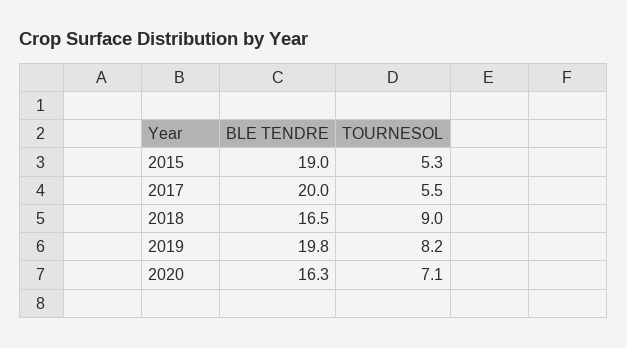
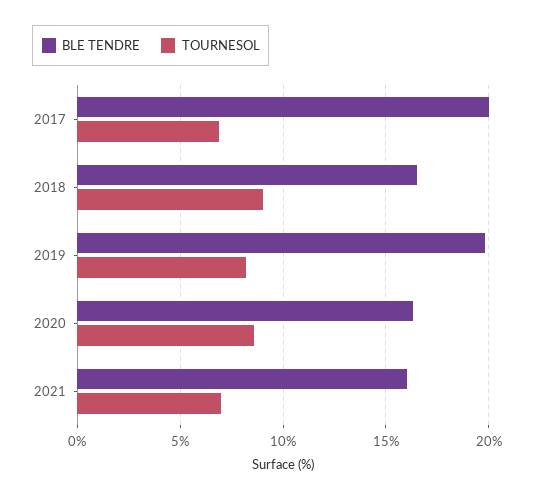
BLE TENDRE, 2015: 19 -> none
TOURNESOL, 2015: 5.3 -> none
TOURNESOL, 2017: 5.5 -> 7
TOURNESOL, 2020: 7.1 -> 8.5
BLE TENDRE, 2021: none -> 16
TOURNESOL, 2021: none -> 7

